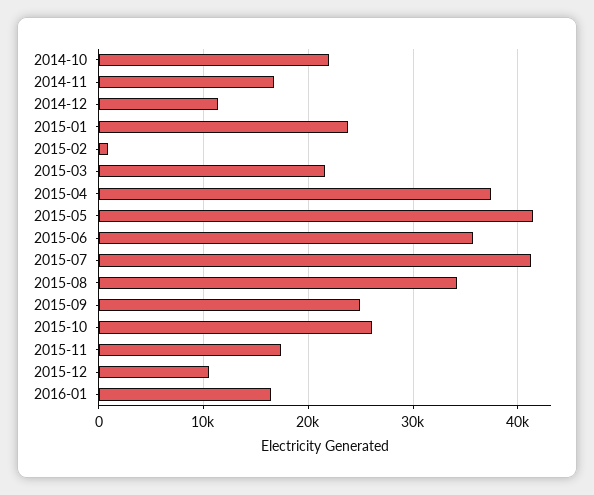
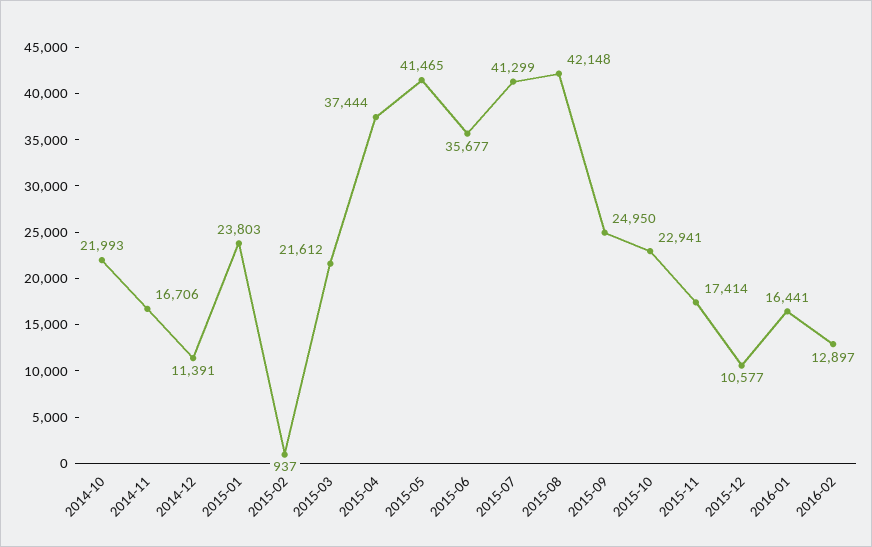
2015-08: 34000 -> 42148
2015-10: 26000 -> 22941
2016-02: none -> 12897

